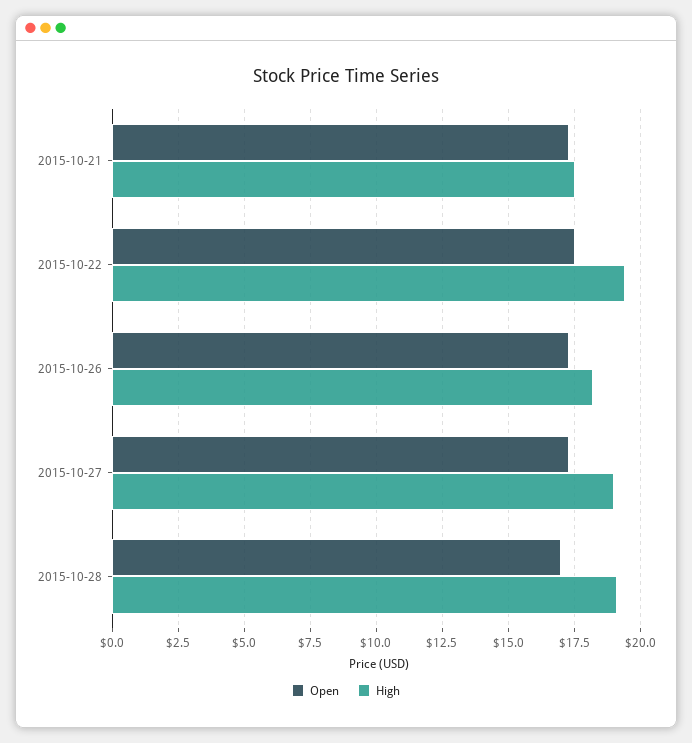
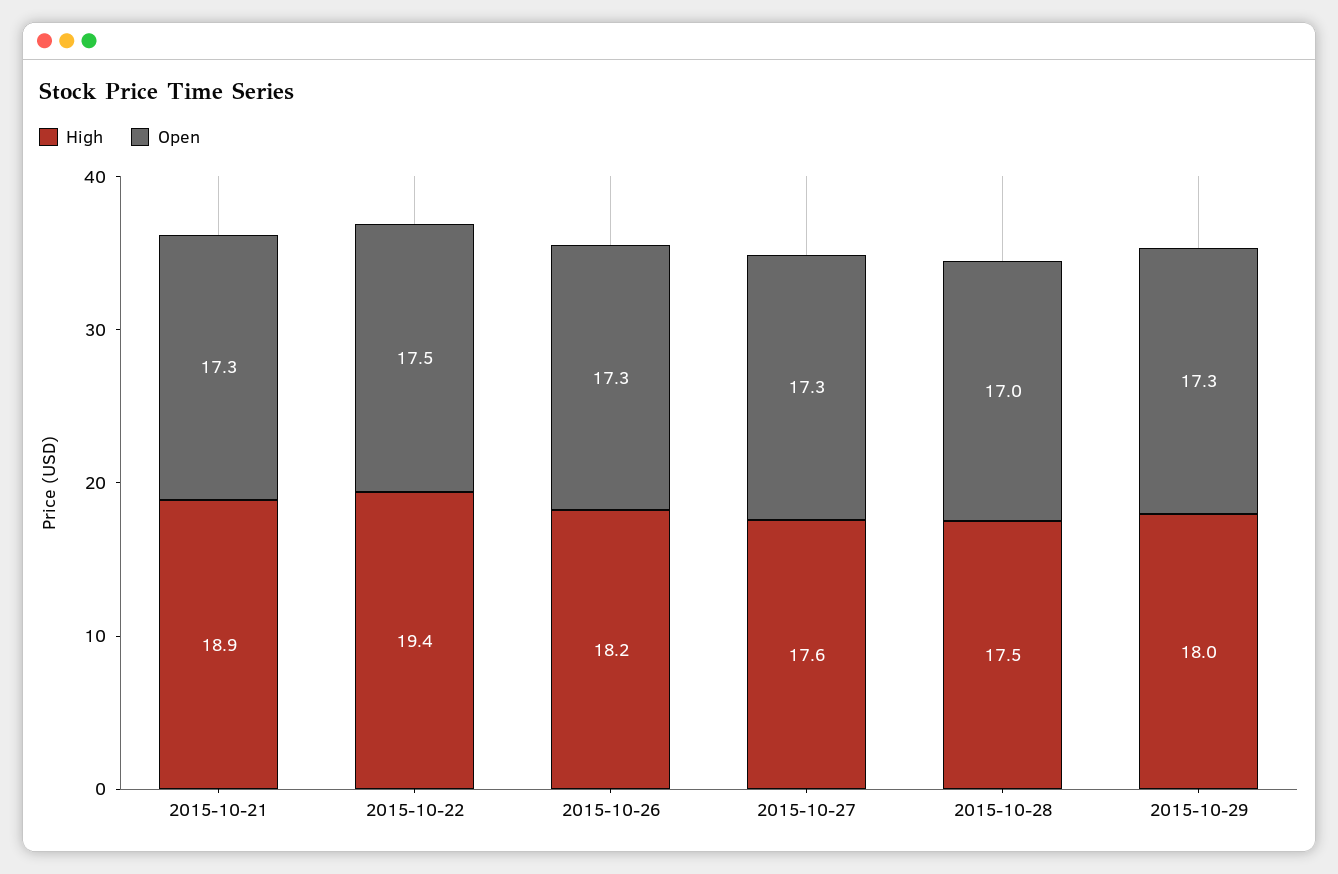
High, 2015-10-21: 17.5 -> 18.9
High, 2015-10-27: 19 -> 17.6
High, 2015-10-28: 19 -> 17.5
High, 2015-10-29: none -> 18
Open, 2015-10-29: none -> 17.3

